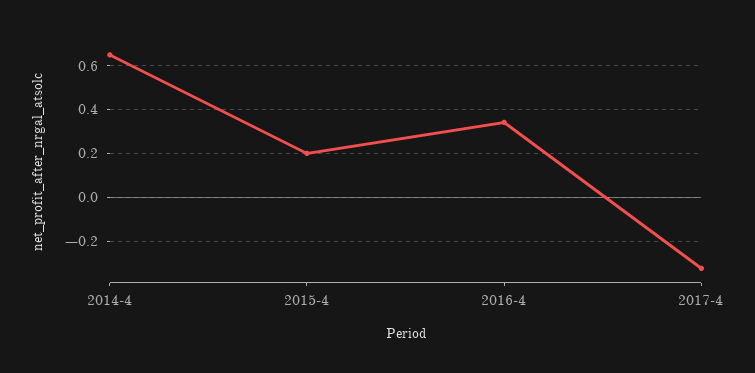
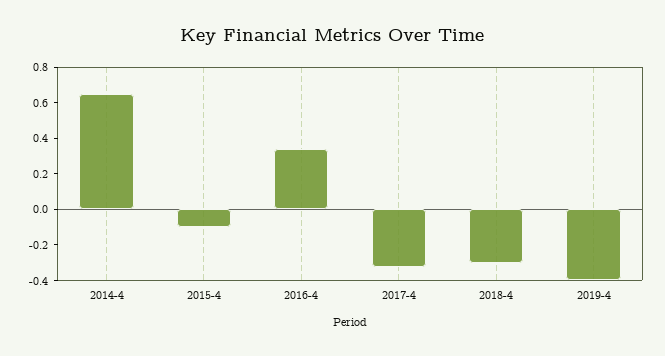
2015-4: 0.2 -> -0.1
2018-4: none -> -0.3
2019-4: none -> -0.4

